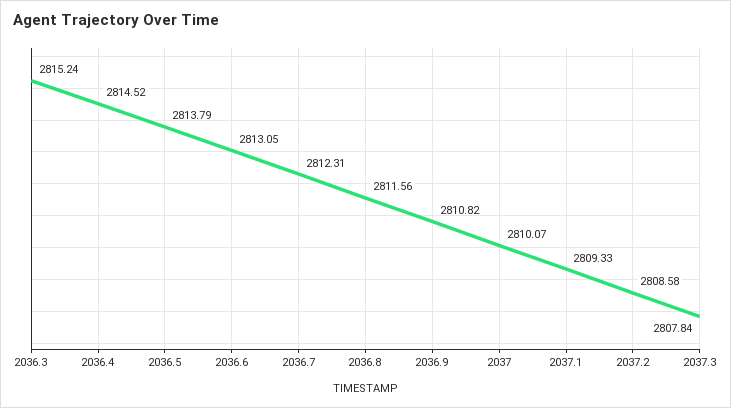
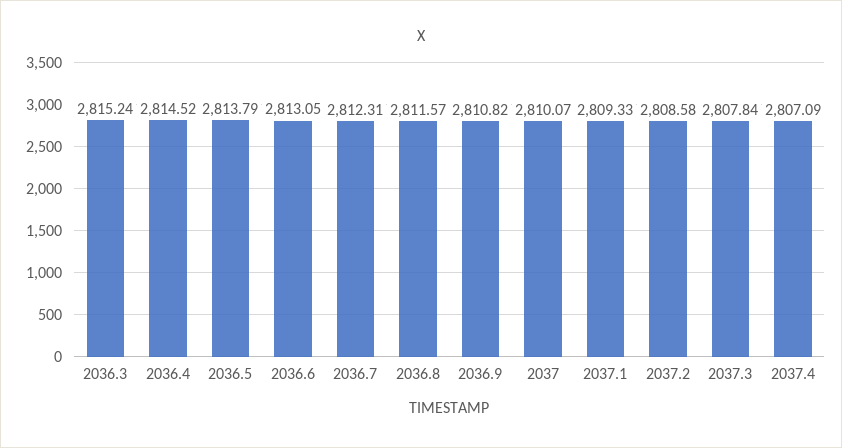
2036.8: 2811.56 -> 2811.57
2037.4: none -> 2807.09

